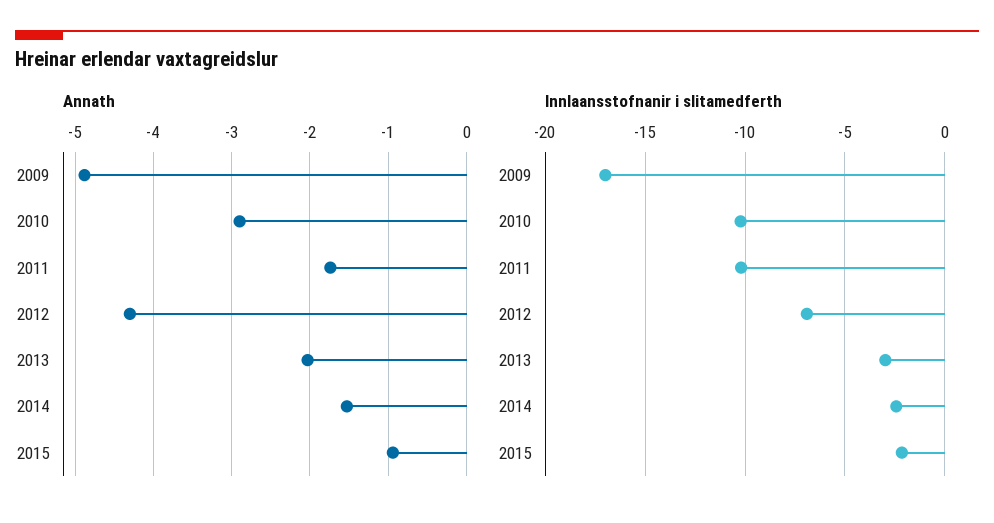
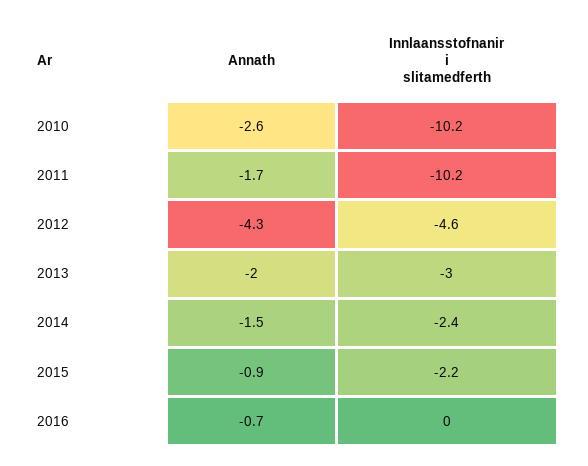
Annath, 2009: -4.9 -> none
Annath, 2010: -2.9 -> -2.6
Innlaansstofnanir i slitamedferth, 2009: -17 -> none
Innlaansstofnanir i slitamedferth, 2012: -7 -> -4.6
Annath, 2016: none -> -0.7
Innlaansstofnanir i slitamedferth, 2016: none -> 0

